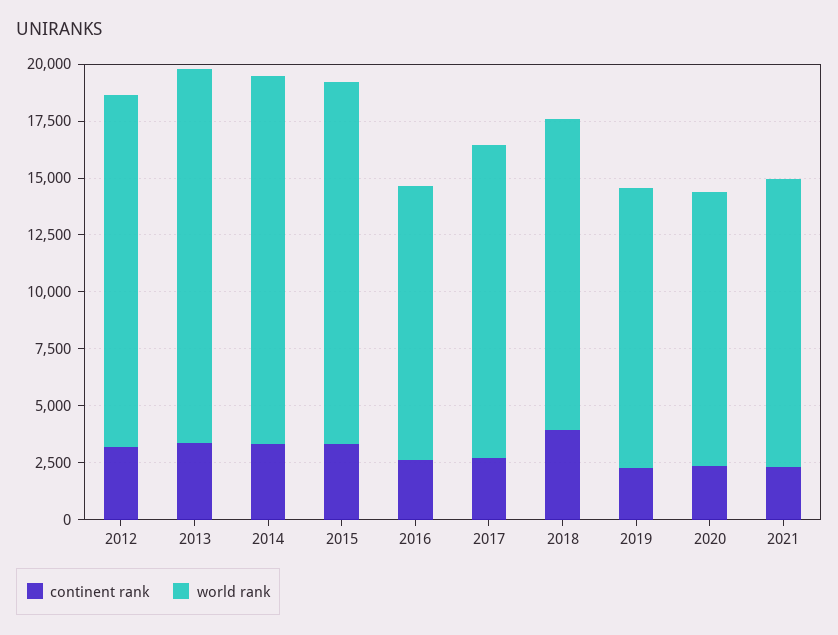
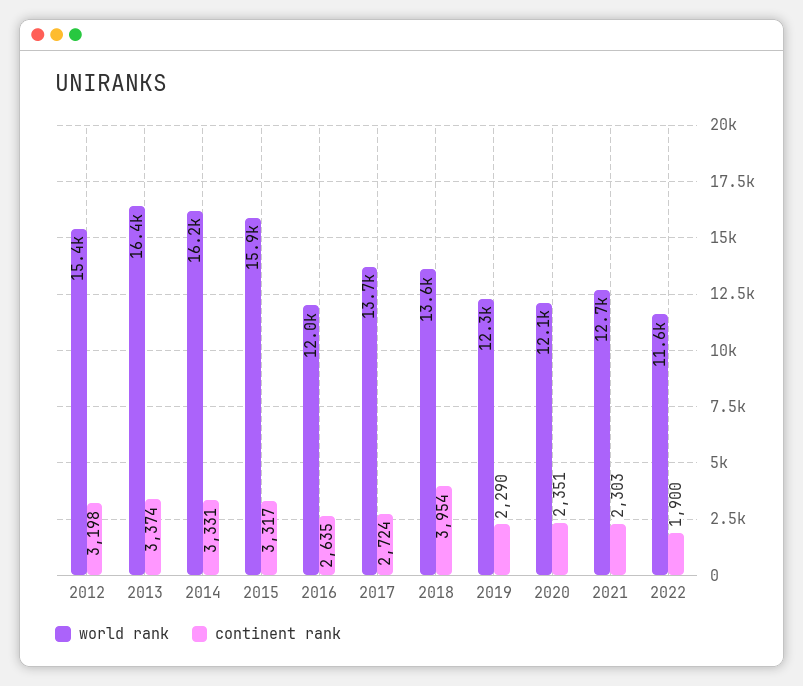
world rank, 2022: none -> 11600
continent rank, 2022: none -> 1900

